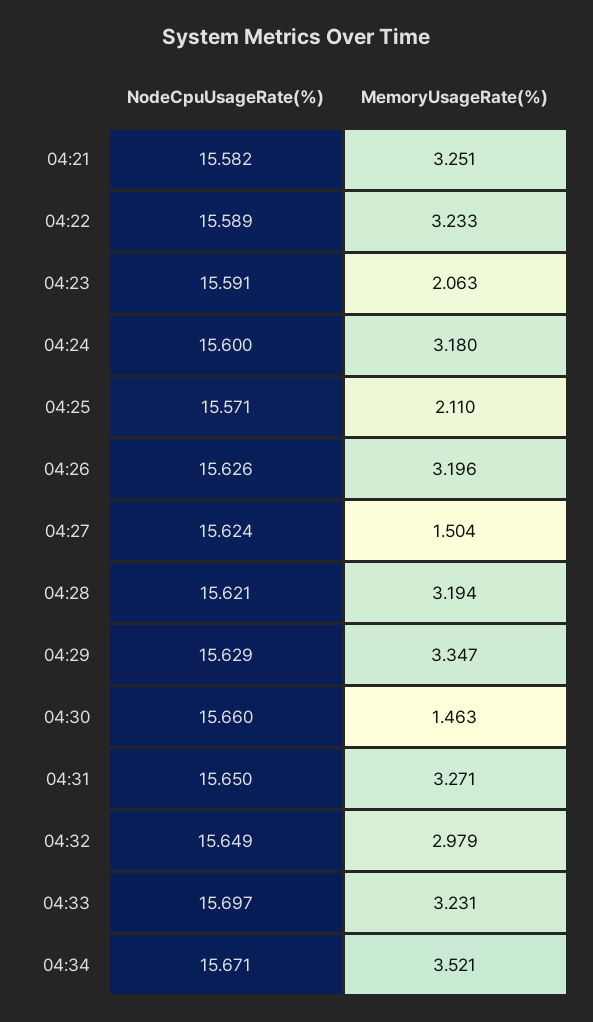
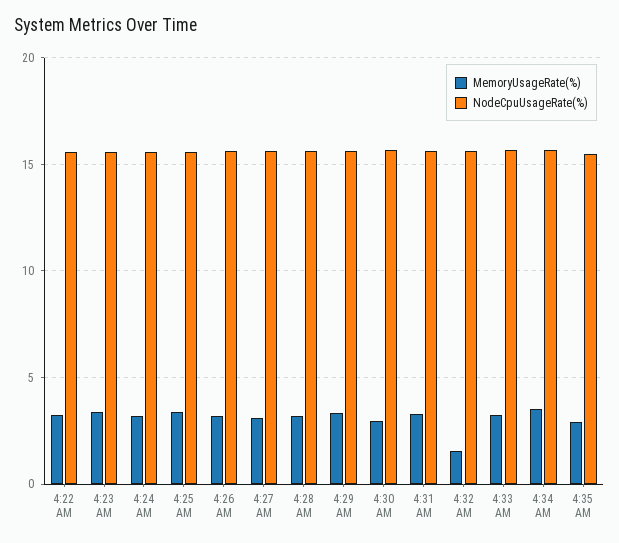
NodeCpuUsageRate(%), 04:21: 15.582 -> none
MemoryUsageRate(%), 04:21: 3.251 -> none
MemoryUsageRate(%), 04:23: 2.063 -> 3.5
MemoryUsageRate(%), 04:25: 2.11 -> 3.5
MemoryUsageRate(%), 04:27: 1.504 -> 3
MemoryUsageRate(%), 04:30: 1.463 -> 3
MemoryUsageRate(%), 04:32: 2.979 -> 1.5
MemoryUsageRate(%), 4:35 AM: none -> 3
NodeCpuUsageRate(%), 4:35 AM: none -> 15.5

